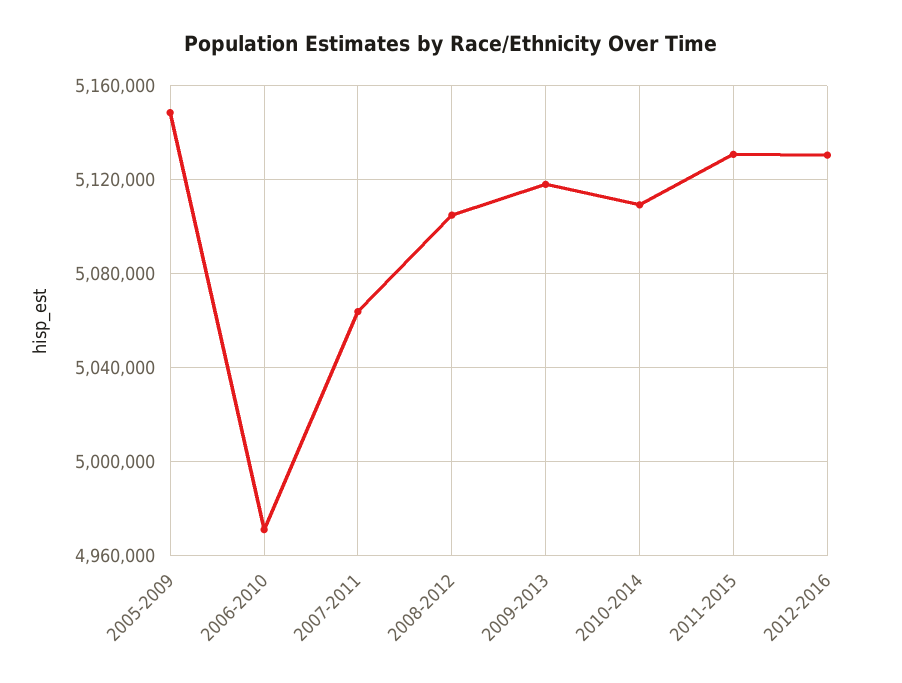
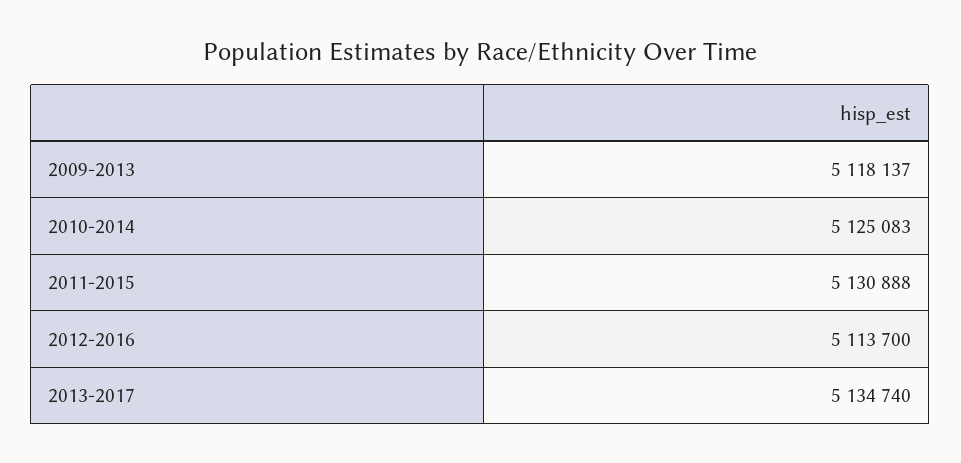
2005-2009: 5150000 -> none
2006-2010: 4970000 -> none
2007-2011: 5065000 -> none
2008-2012: 5105000 -> none
2010-2014: 5110000 -> 5125083
2012-2016: 5130000 -> 5113700
2013-2017: none -> 5134740

